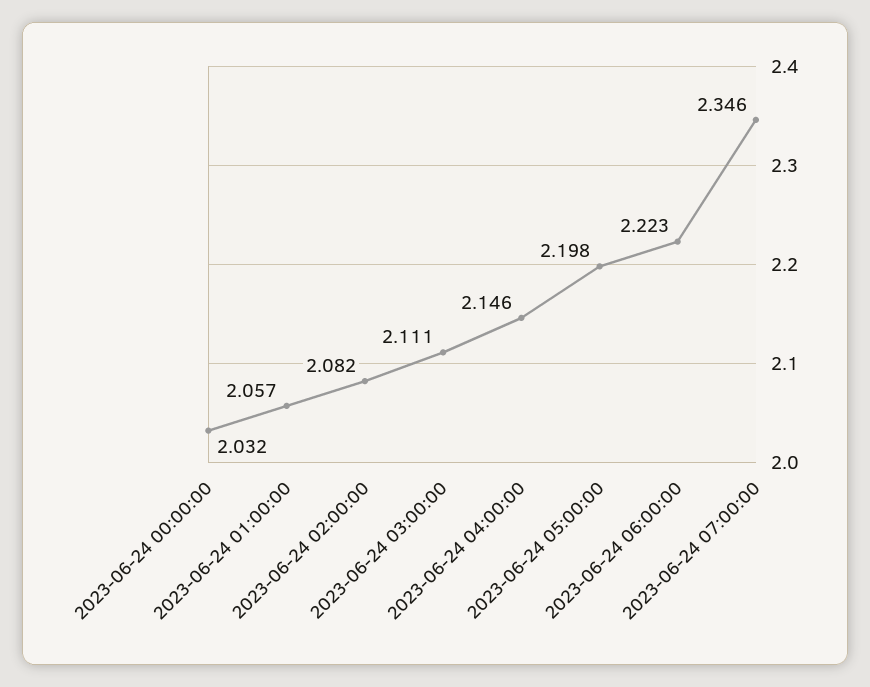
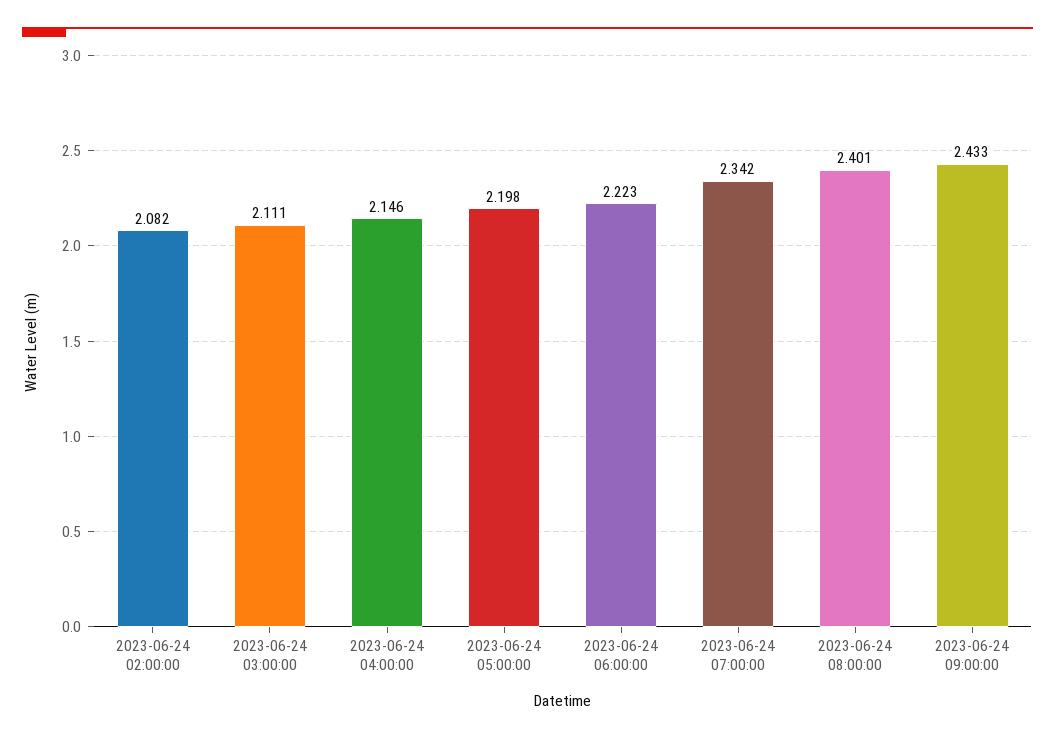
2023-06-24 00:00:00: 2.032 -> none
2023-06-24 01:00:00: 2.057 -> none
2023-06-24 07:00:00: 2.346 -> 2.342
2023-06-24 08:00:00: none -> 2.401
2023-06-24 09:00:00: none -> 2.433

